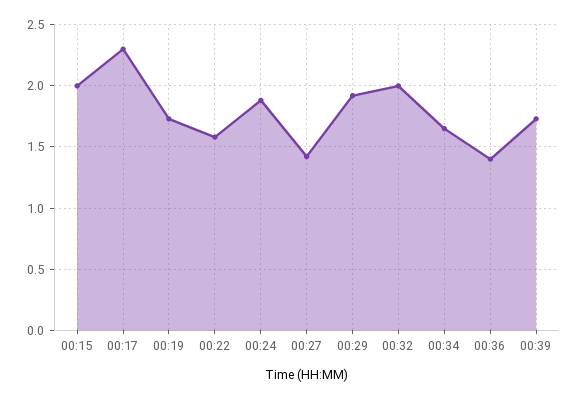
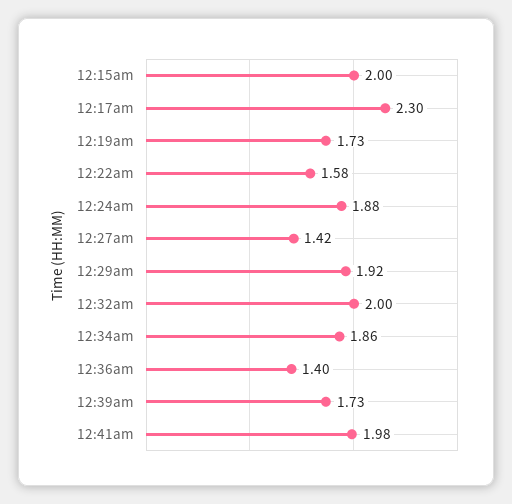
00:34: 1.65 -> 1.86
12:41am: none -> 1.98

